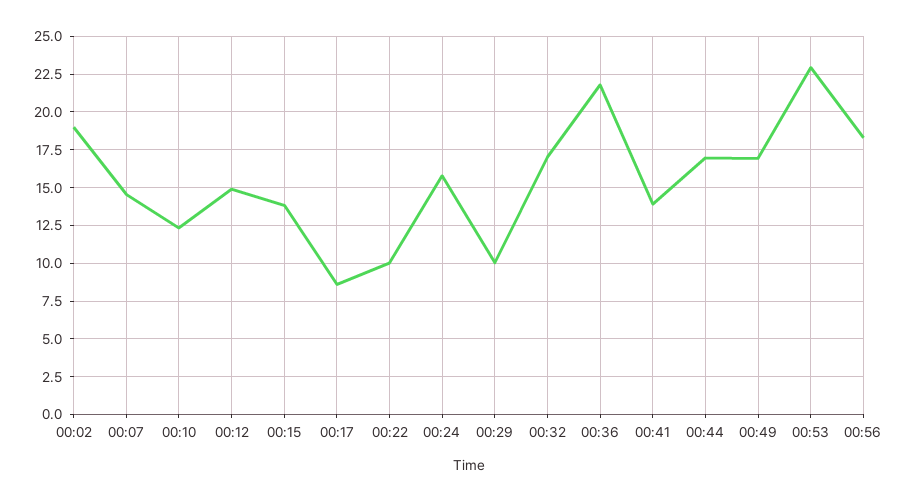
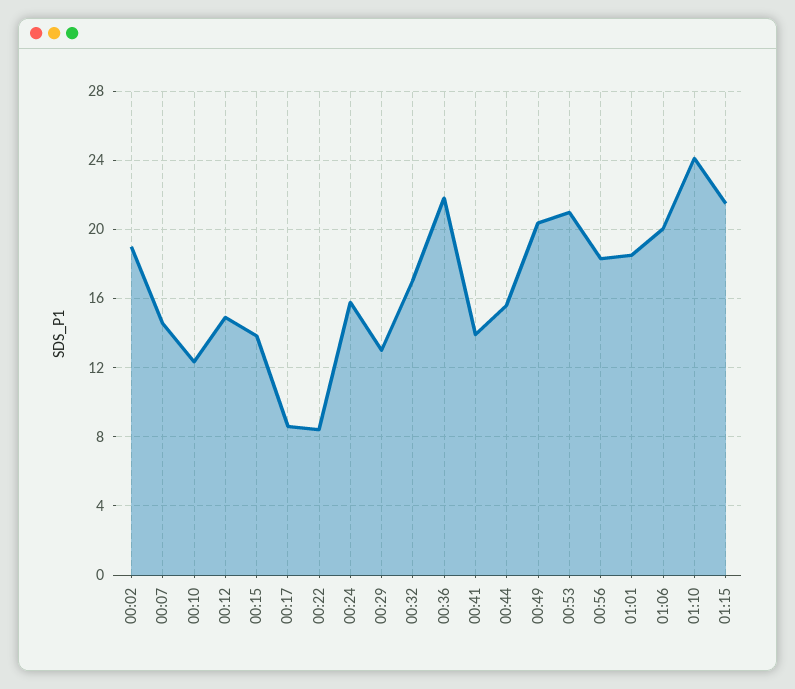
00:22: 10 -> 8.5
00:29: 10 -> 13
00:44: 17 -> 15.5
00:49: 17 -> 20.5
00:53: 23 -> 21
01:01: none -> 18.5
01:06: none -> 20
01:10: none -> 24
01:15: none -> 21.5

